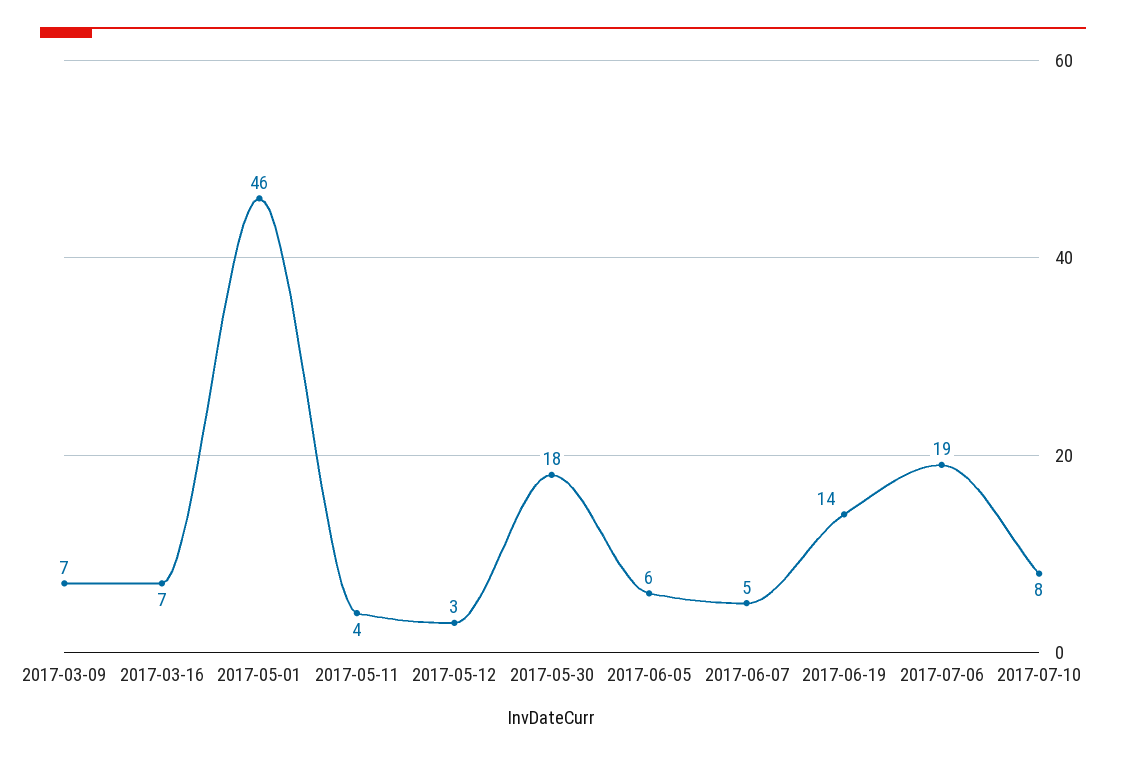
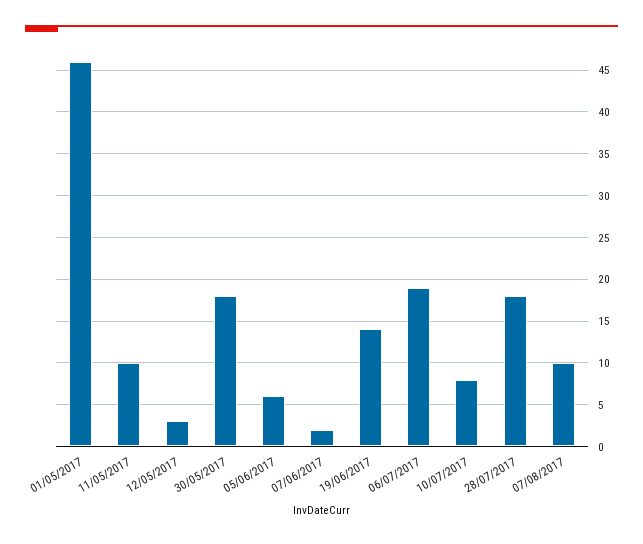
2017-03-09: 7 -> none
2017-03-16: 7 -> none
2017-05-11: 4 -> 10
2017-06-07: 5 -> 2
28/07/2017: none -> 18
07/08/2017: none -> 10

